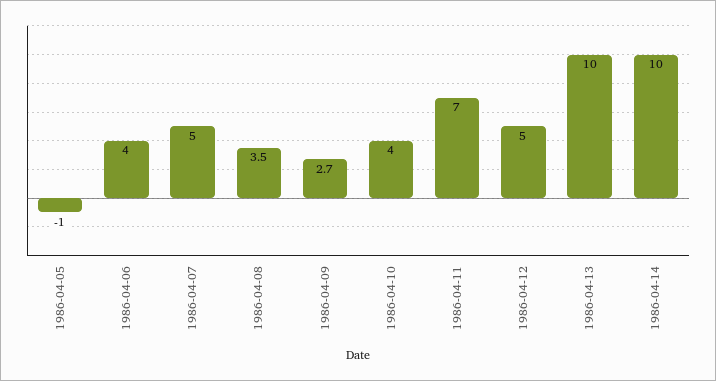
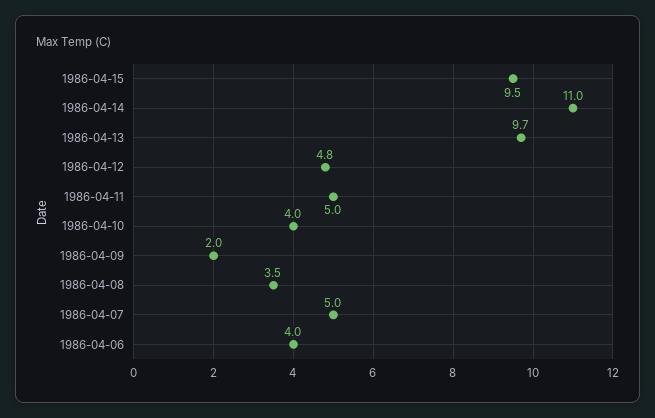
1986-04-05: -1 -> none
1986-04-09: 2.7 -> 2
1986-04-11: 7 -> 5
1986-04-12: 5 -> 4.8
1986-04-13: 10 -> 9.7
1986-04-14: 10 -> 11
1986-04-15: none -> 9.5

